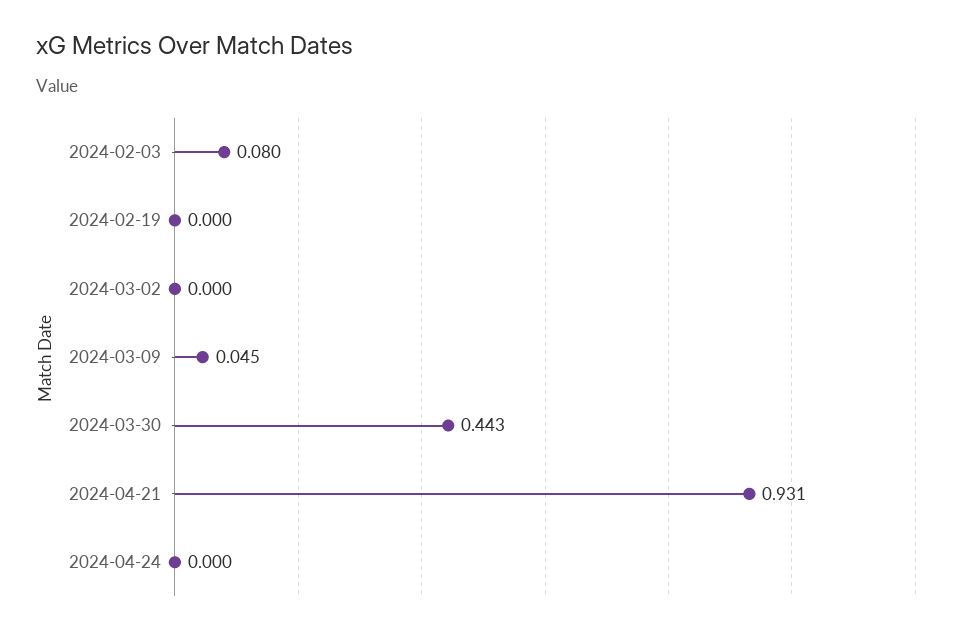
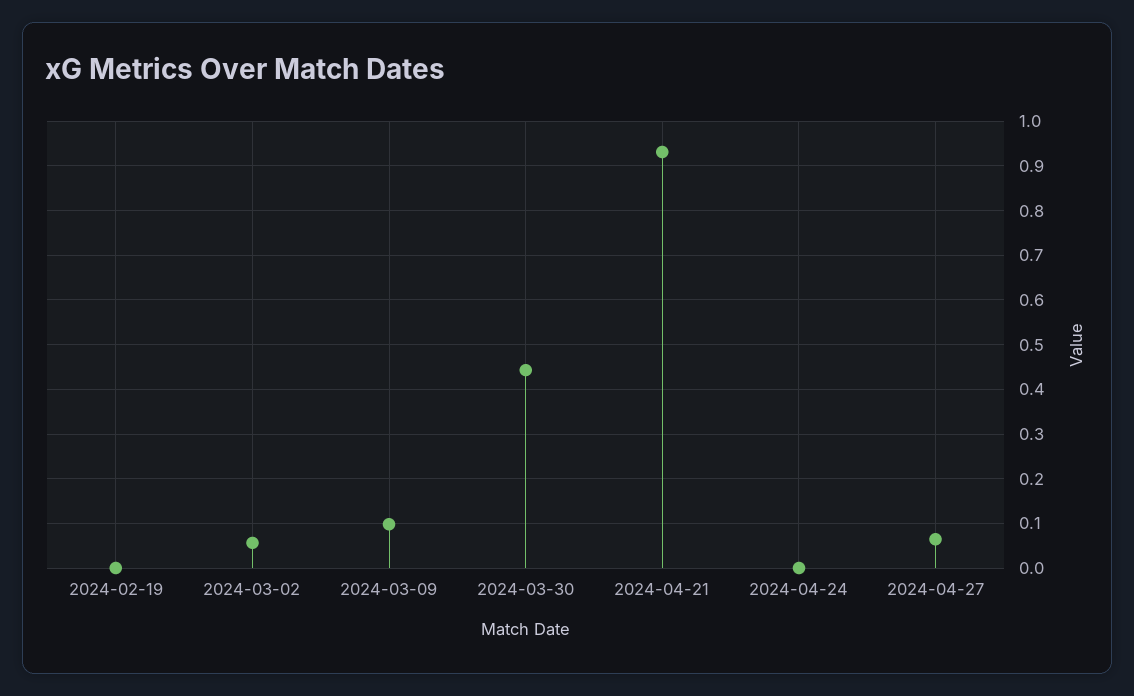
2024-02-03: 0.08 -> none
2024-03-02: 0 -> 0.06
2024-03-09: 0.045 -> 0.1
2024-04-27: none -> 0.06

